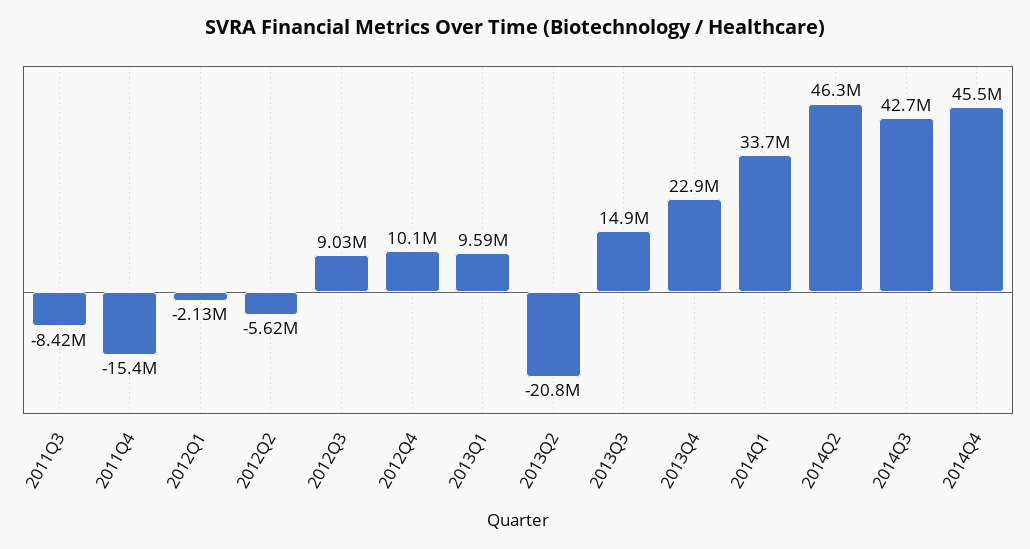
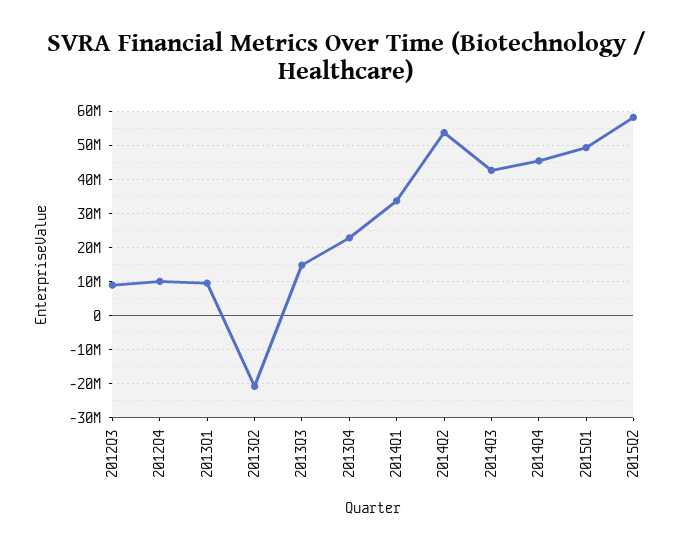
2011Q3: -8420000 -> none
2011Q4: -15400000 -> none
2012Q1: -2130000 -> none
2012Q2: -5620000 -> none
2014Q2: 46300000 -> 54000000
2015Q1: none -> 50000000
2015Q2: none -> 58000000

